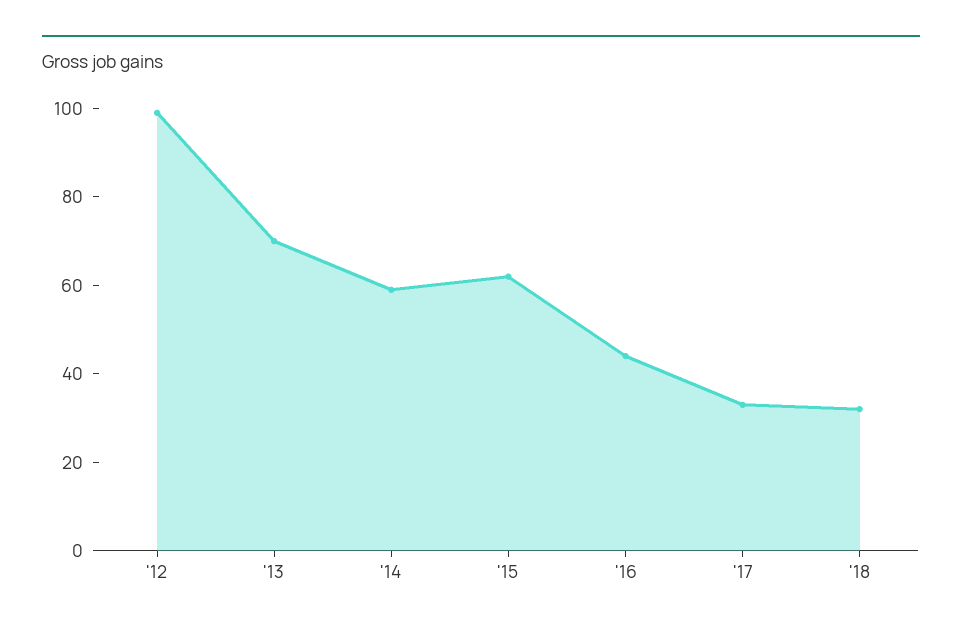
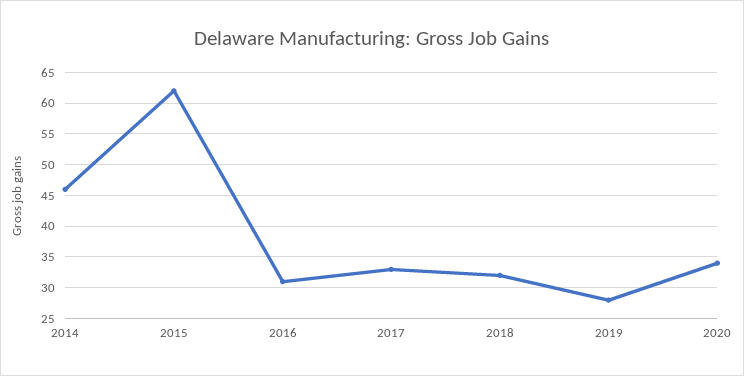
'12: 100 -> none
'13: 70 -> none
'14: 60 -> 46
'16: 45 -> 31
2019: none -> 28
2020: none -> 34

